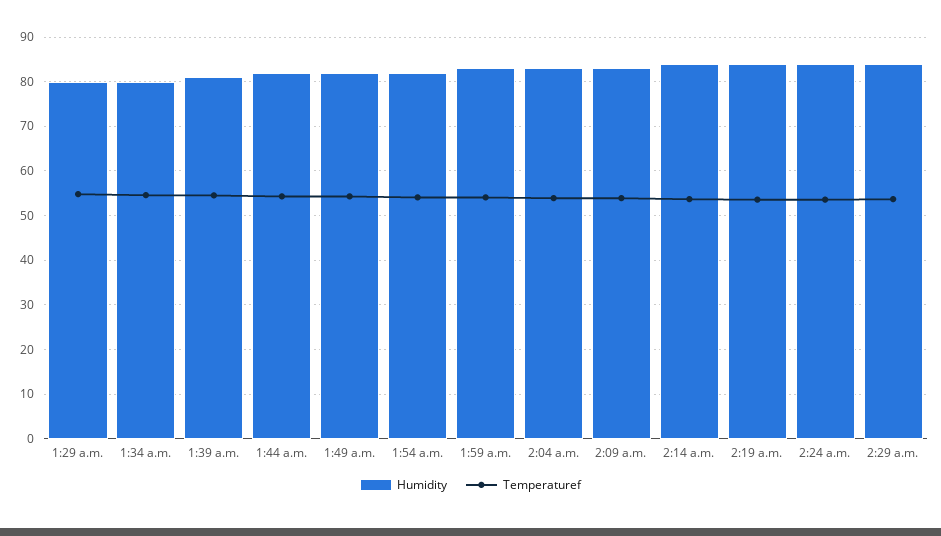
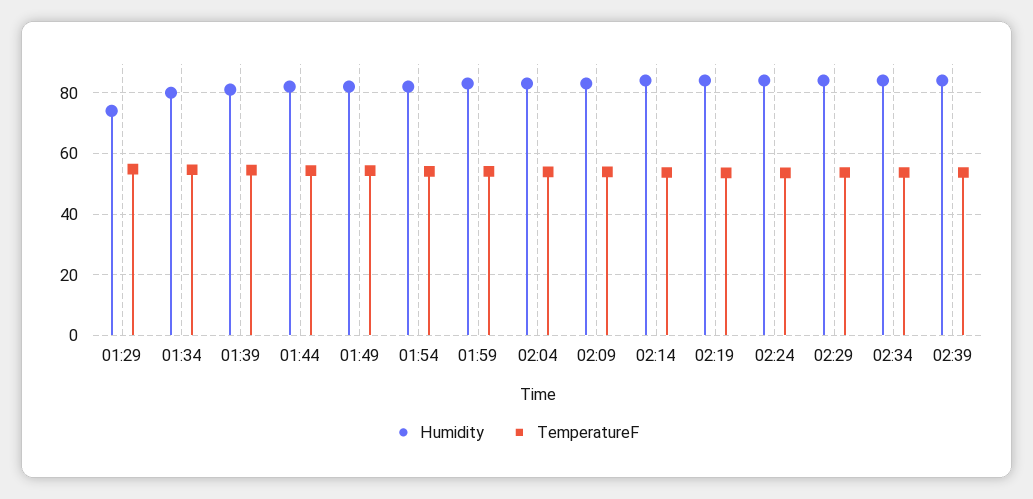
Humidity, 1:29 a.m.: 80 -> 74
Humidity, 02:34: none -> 84
Temperaturef, 02:34: none -> 54
Humidity, 02:39: none -> 84
Temperaturef, 02:39: none -> 54

